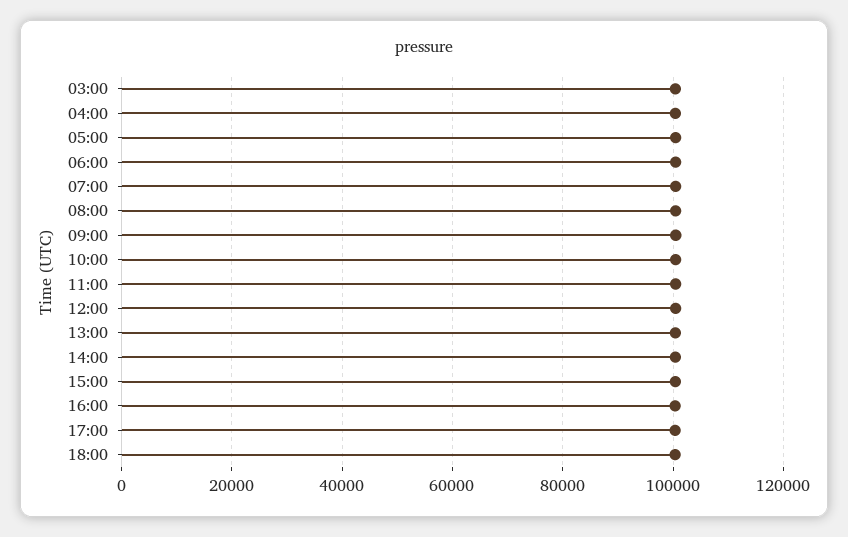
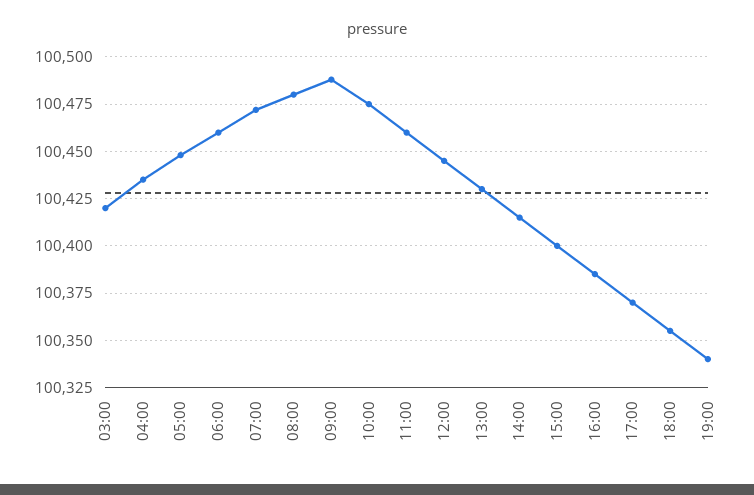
19:00: none -> 100340

